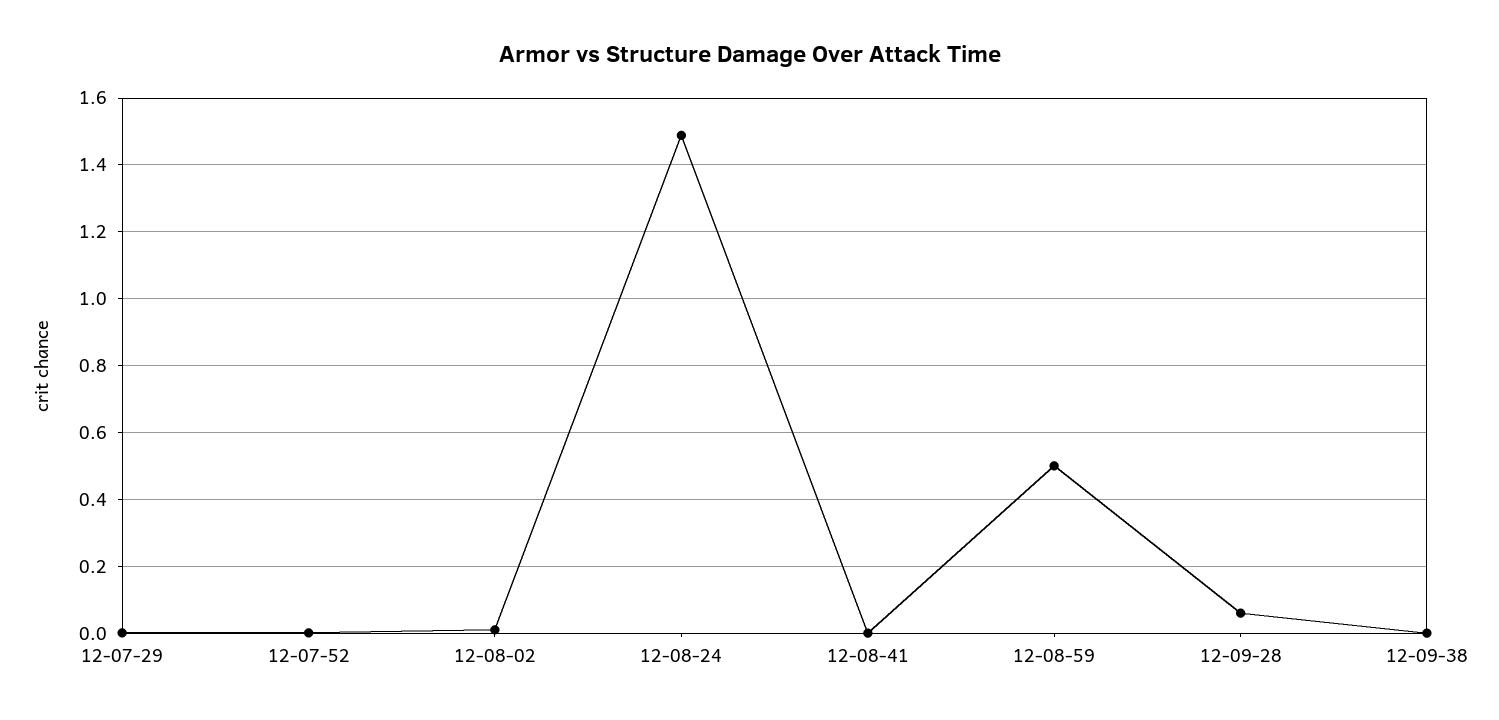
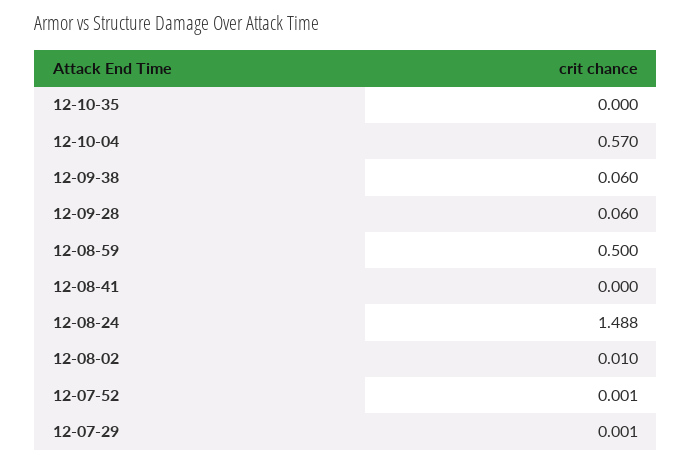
12-09-38: 0 -> 0.06
12-10-35: none -> 0
12-10-04: none -> 0.57

